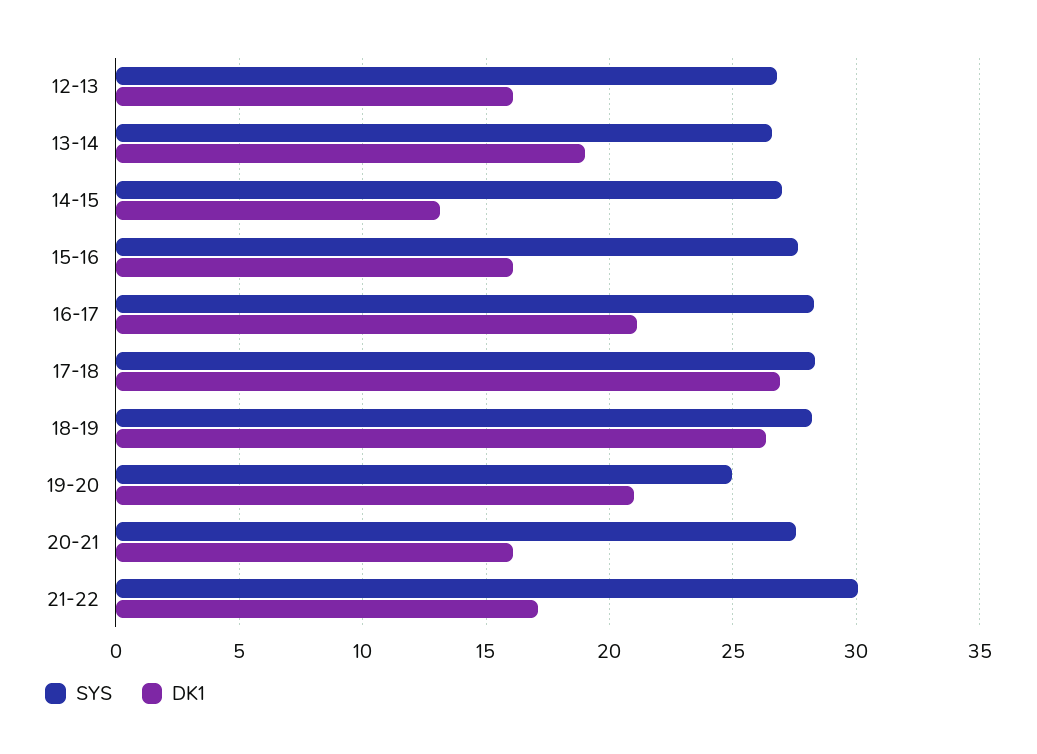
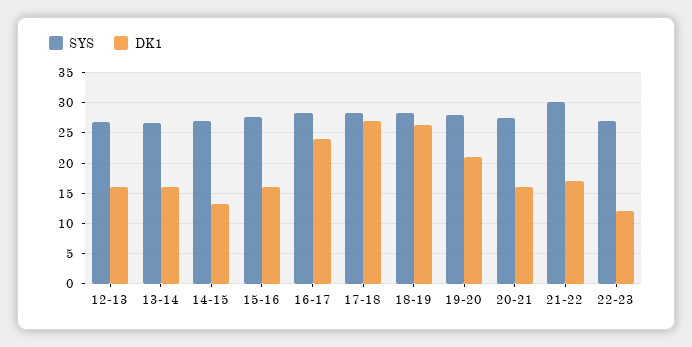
DK1, 13-14: 19 -> 16
DK1, 16-17: 21 -> 24
SYS, 19-20: 25 -> 28
SYS, 22-23: none -> 27
DK1, 22-23: none -> 12

